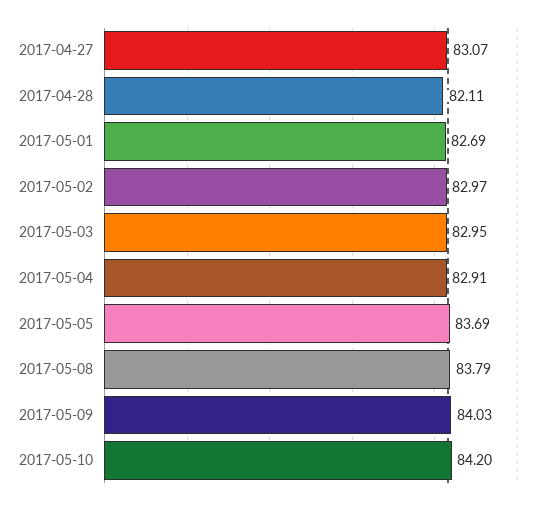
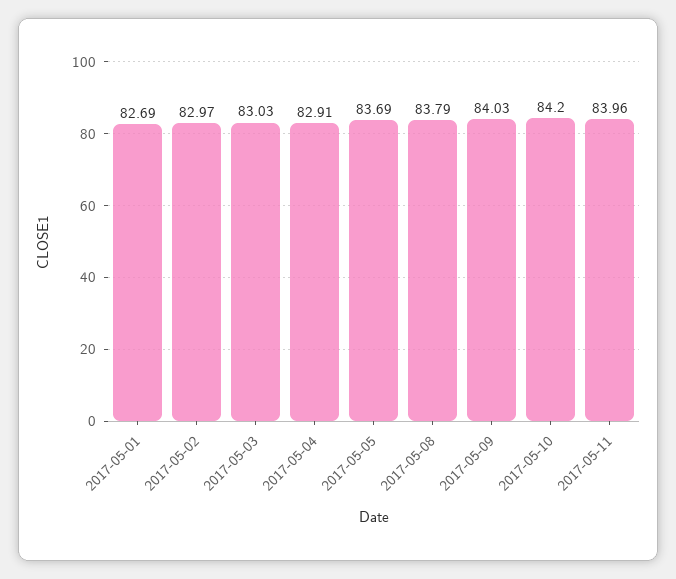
2017-04-27: 83.07 -> none
2017-04-28: 82.11 -> none
2017-05-03: 82.95 -> 83.03
2017-05-11: none -> 83.96

